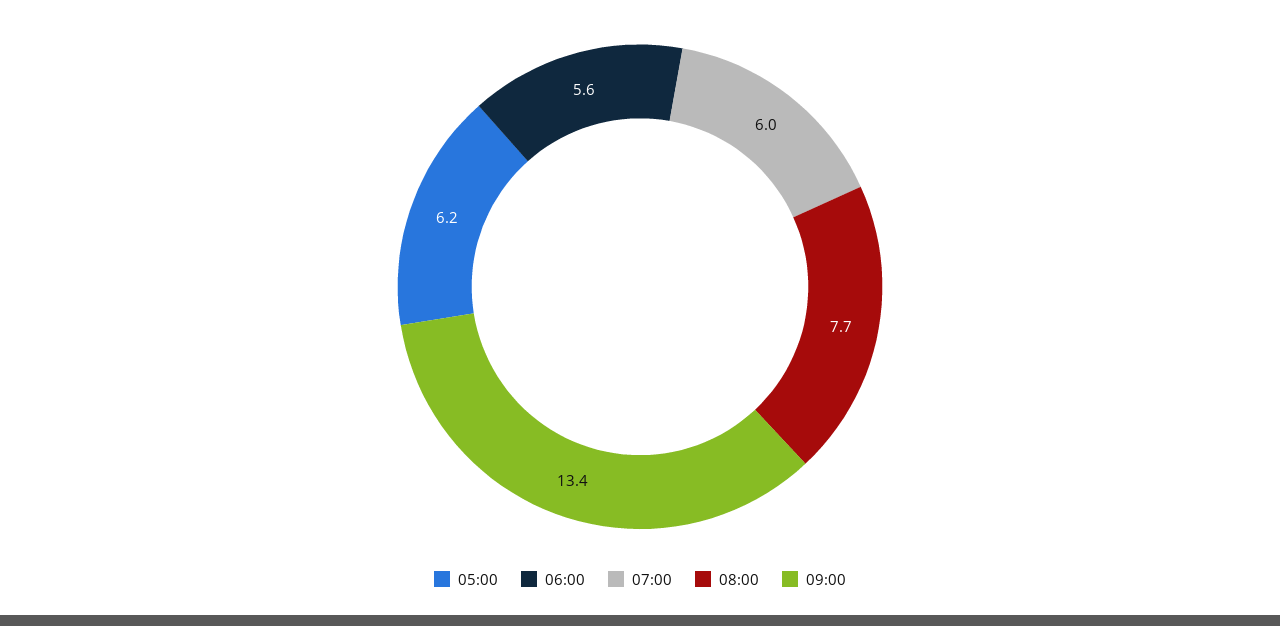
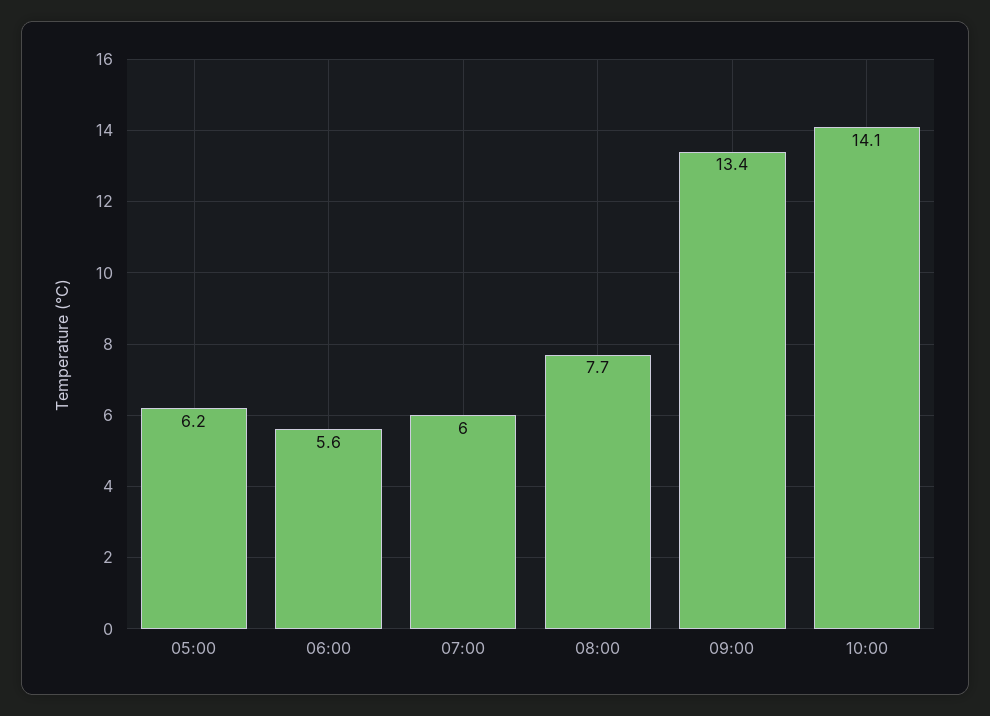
10:00: none -> 14.1

